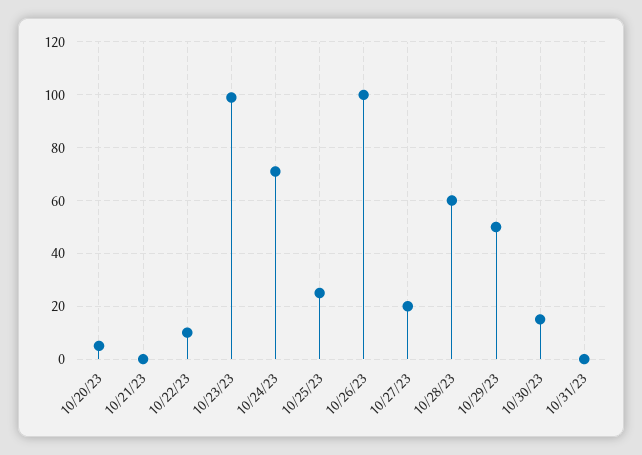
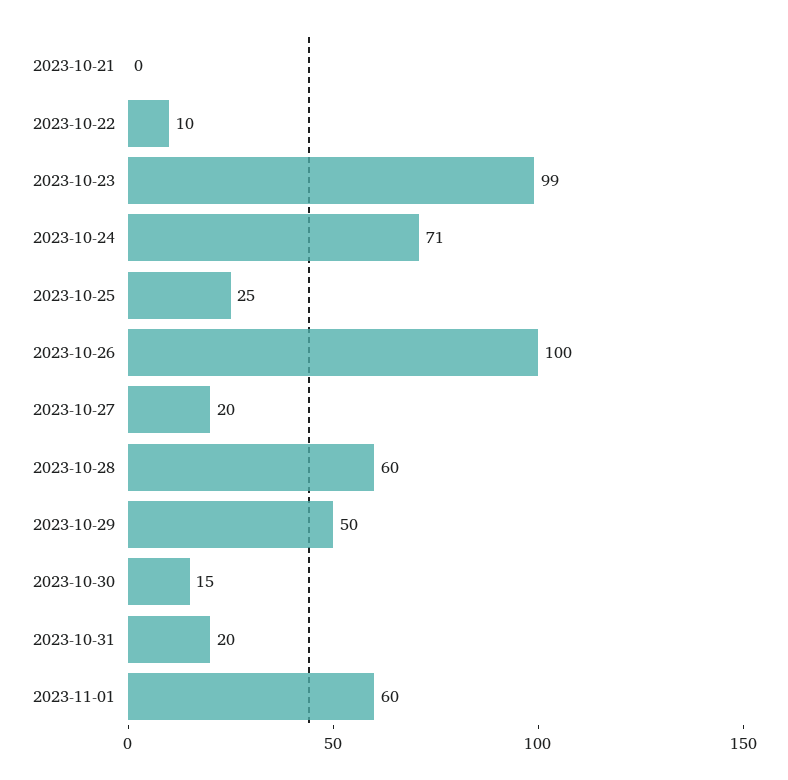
10/20/23: 5 -> none
10/31/23: 0 -> 20
2023-11-01: none -> 60

